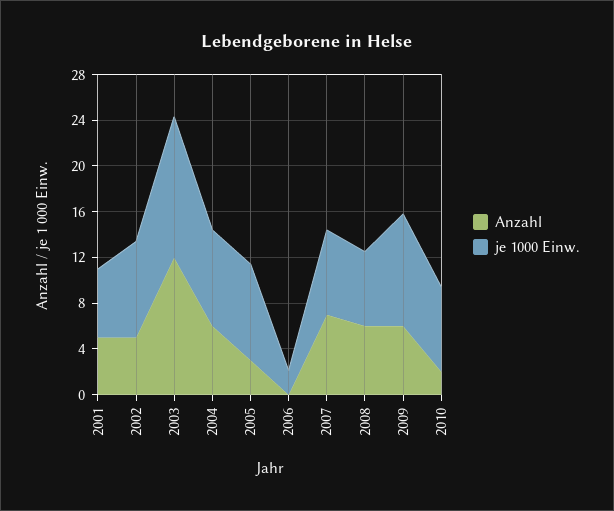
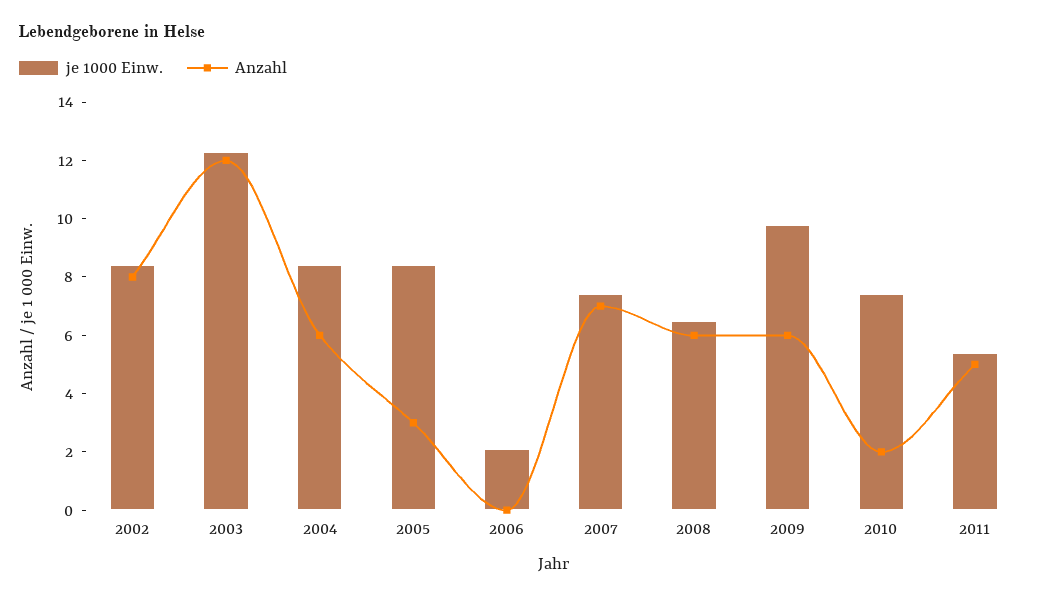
Anzahl, 2001: 5 -> none
je 1000 Einw., 2001: 6 -> none
Anzahl, 2002: 5 -> 8
je 1000 Einw., 2011: none -> 5.5
Anzahl, 2011: none -> 5

